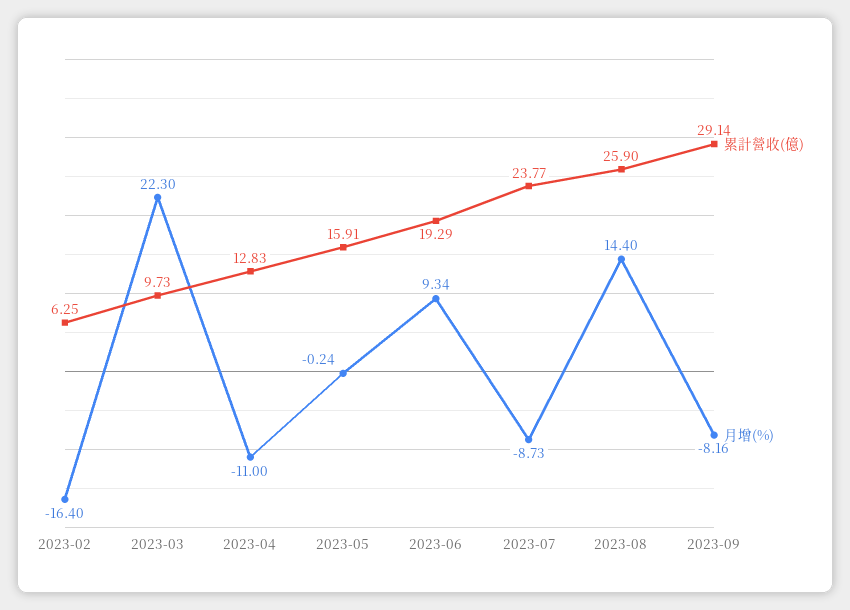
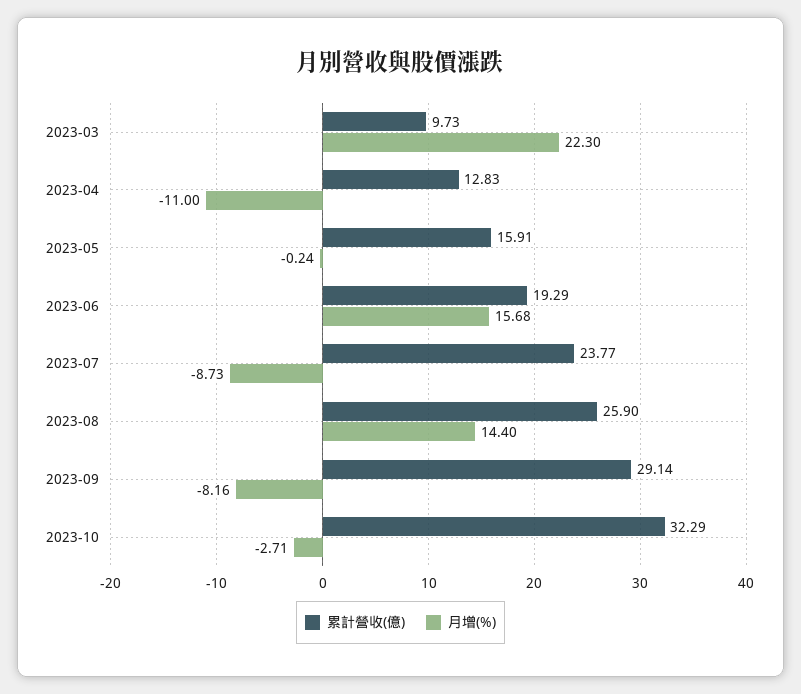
累計營收(億), 2023-02: 6.25 -> none
月增(%), 2023-02: -16.4 -> none
月增(%), 2023-06: 9.34 -> 15.68
累計營收(億), 2023-10: none -> 32.29
月增(%), 2023-10: none -> -2.71

